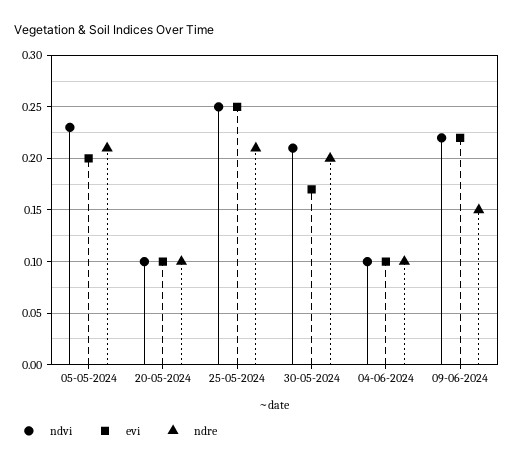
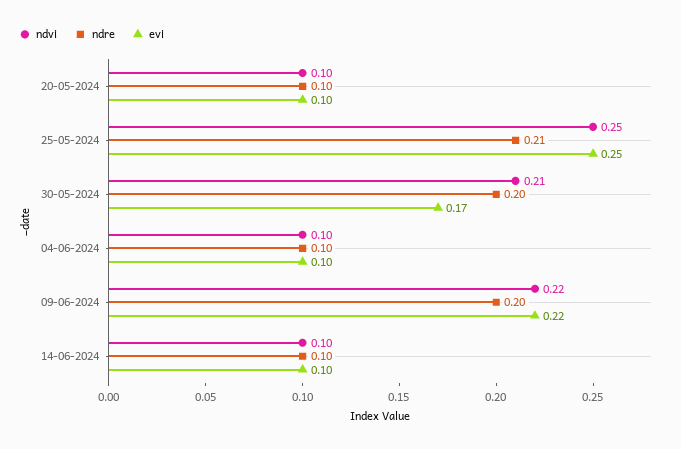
ndvi, 05-05-2024: 0.23 -> none
evi, 05-05-2024: 0.2 -> none
ndre, 05-05-2024: 0.21 -> none
ndre, 09-06-2024: 0.15 -> 0.2
ndvi, 14-06-2024: none -> 0.1
ndre, 14-06-2024: none -> 0.1
evi, 14-06-2024: none -> 0.1

